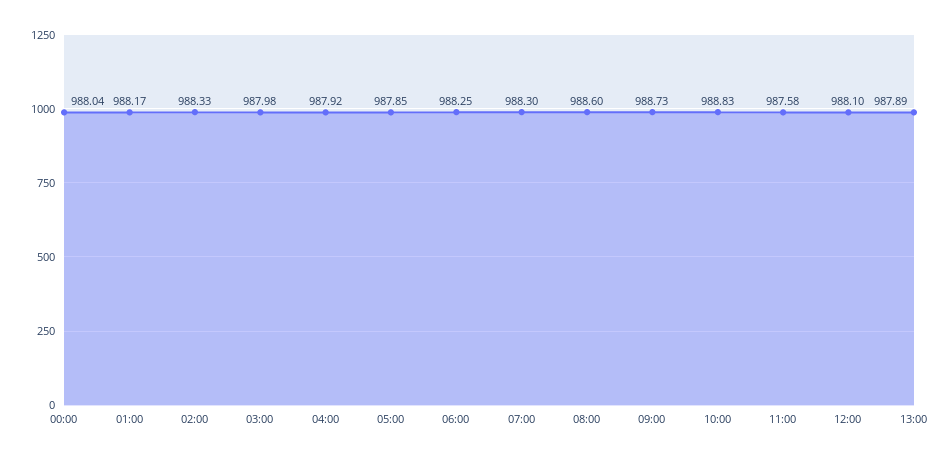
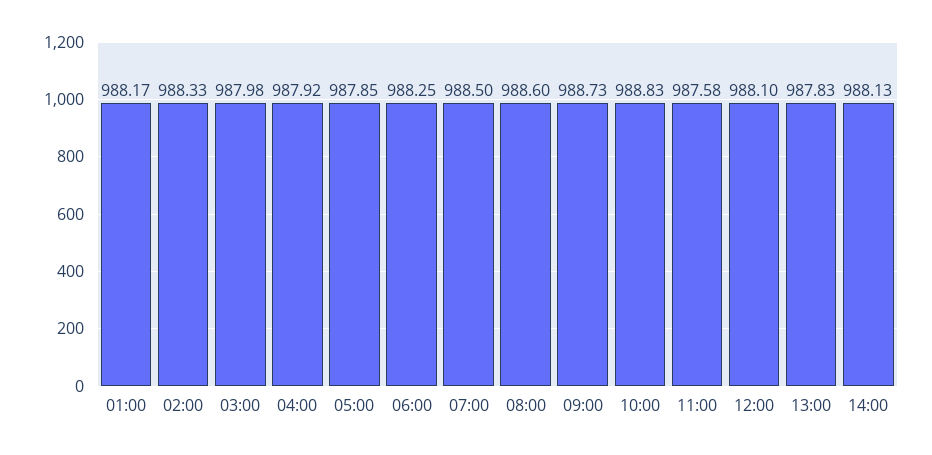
00:00: 988.04 -> none
07:00: 988.3 -> 988.5
13:00: 987.89 -> 987.83
14:00: none -> 988.13

